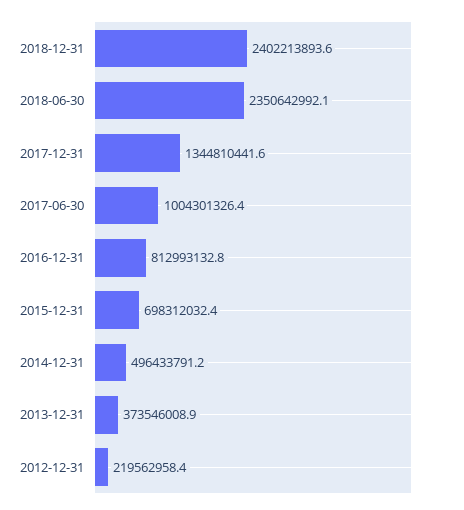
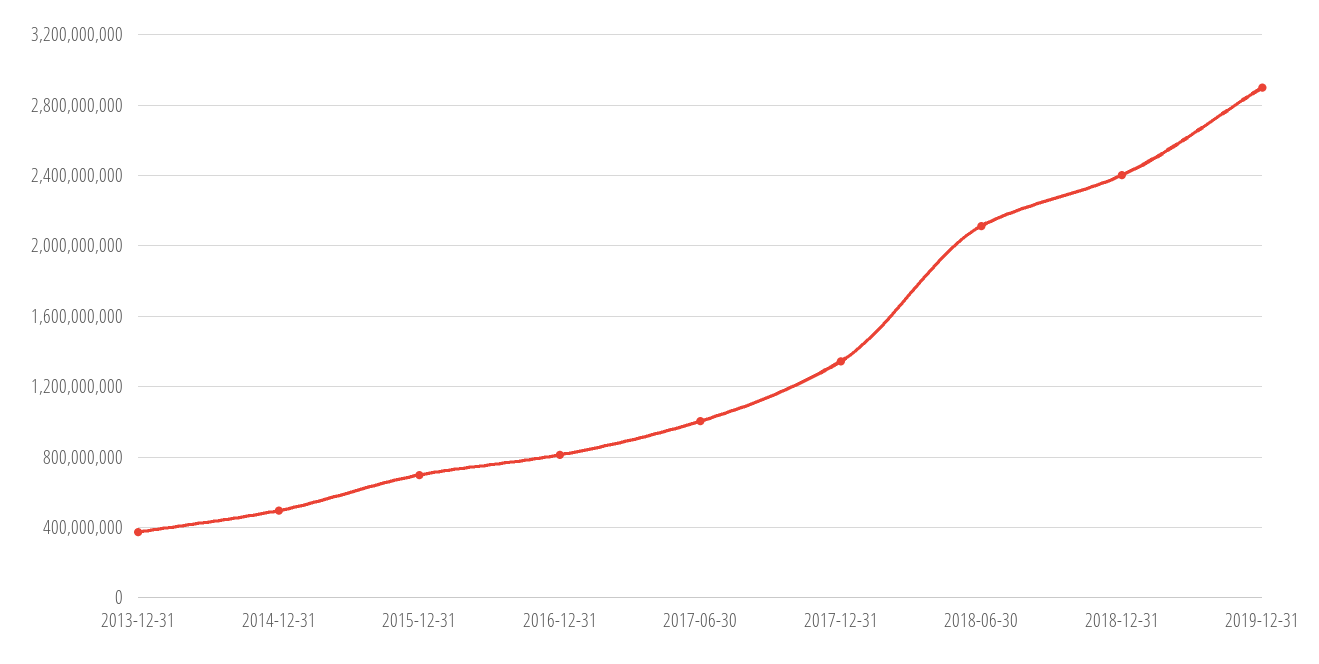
2018-06-30: 2350642992.1 -> 2100000000
2012-12-31: 219562958.4 -> none
2019-12-31: none -> 2900000000

